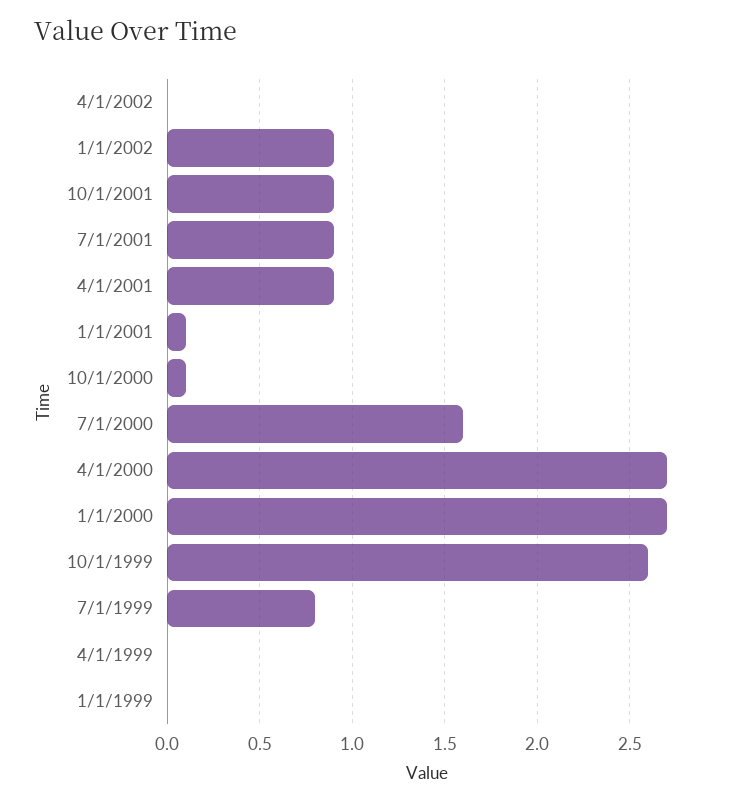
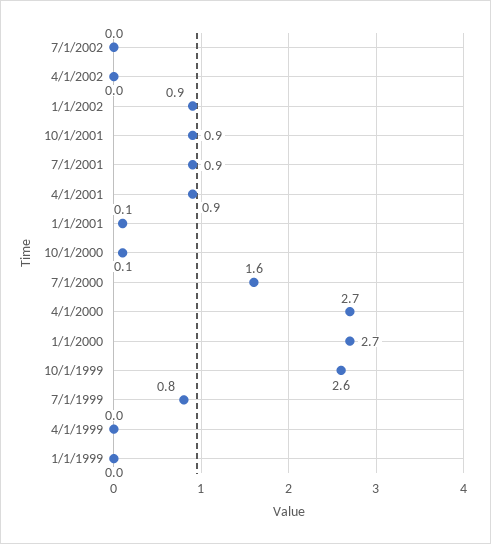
7/1/2002: none -> 0

